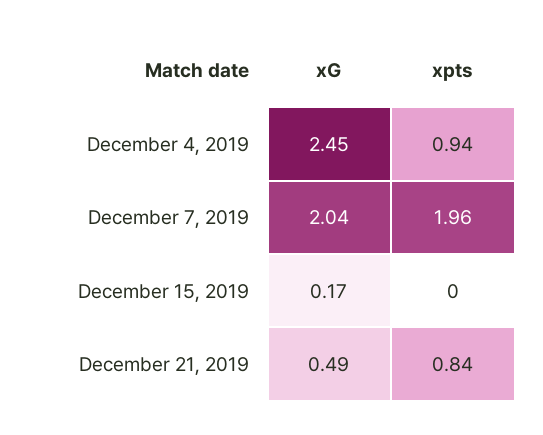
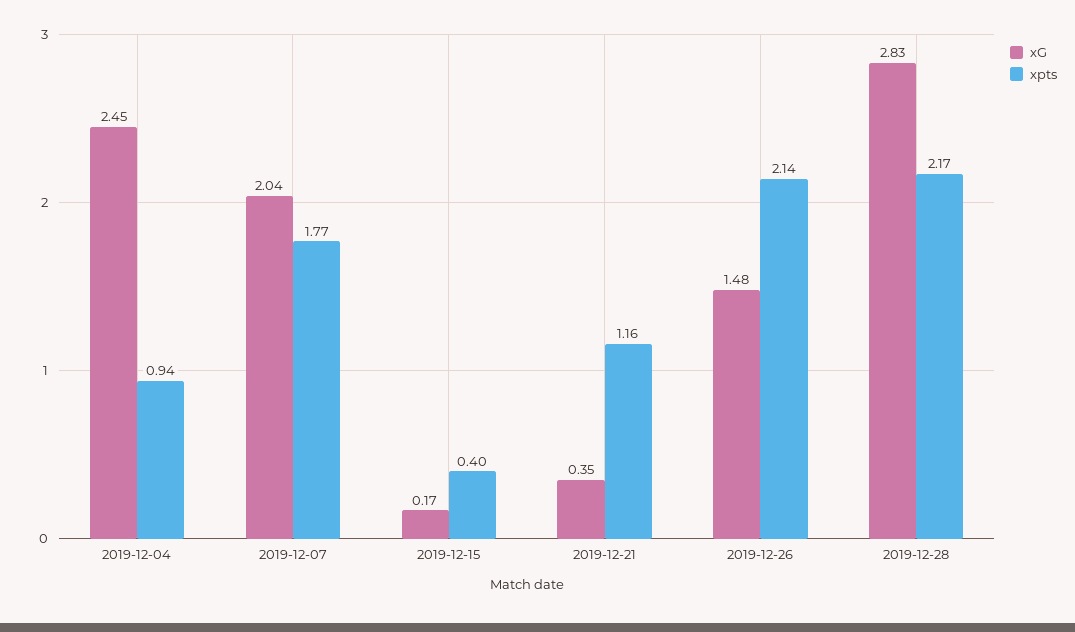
xpts, December 7, 2019: 1.96 -> 1.77
xpts, December 15, 2019: 0 -> 0.4
xG, December 21, 2019: 0.49 -> 0.35
xpts, December 21, 2019: 0.84 -> 1.16
xG, 2019-12-26: none -> 1.48
xpts, 2019-12-26: none -> 2.14
xG, 2019-12-28: none -> 2.83
xpts, 2019-12-28: none -> 2.17

